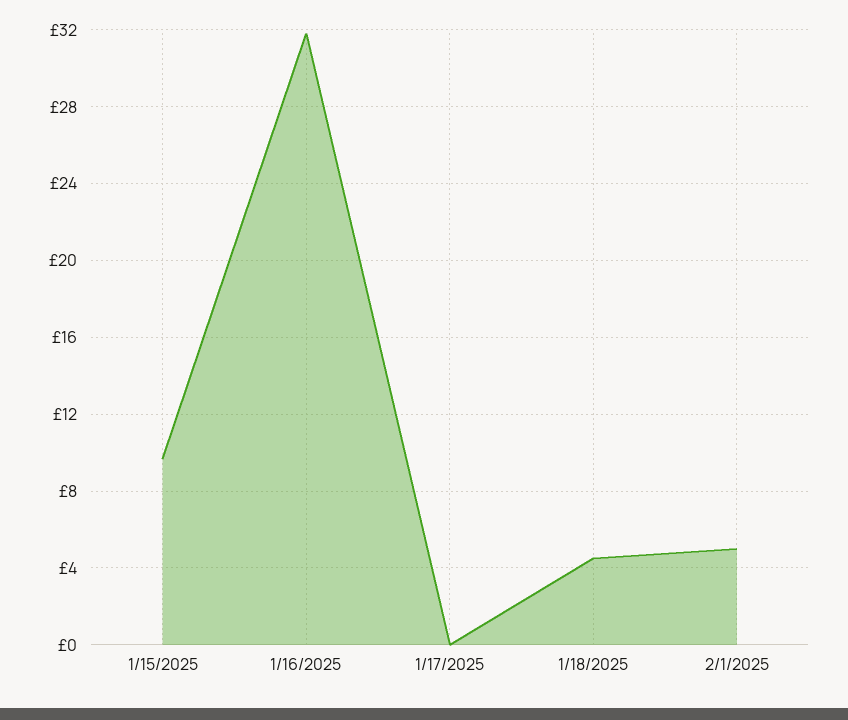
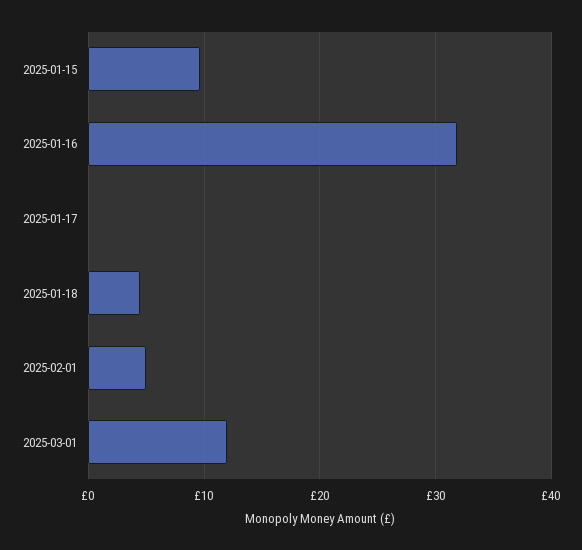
2025-03-01: none -> 12

